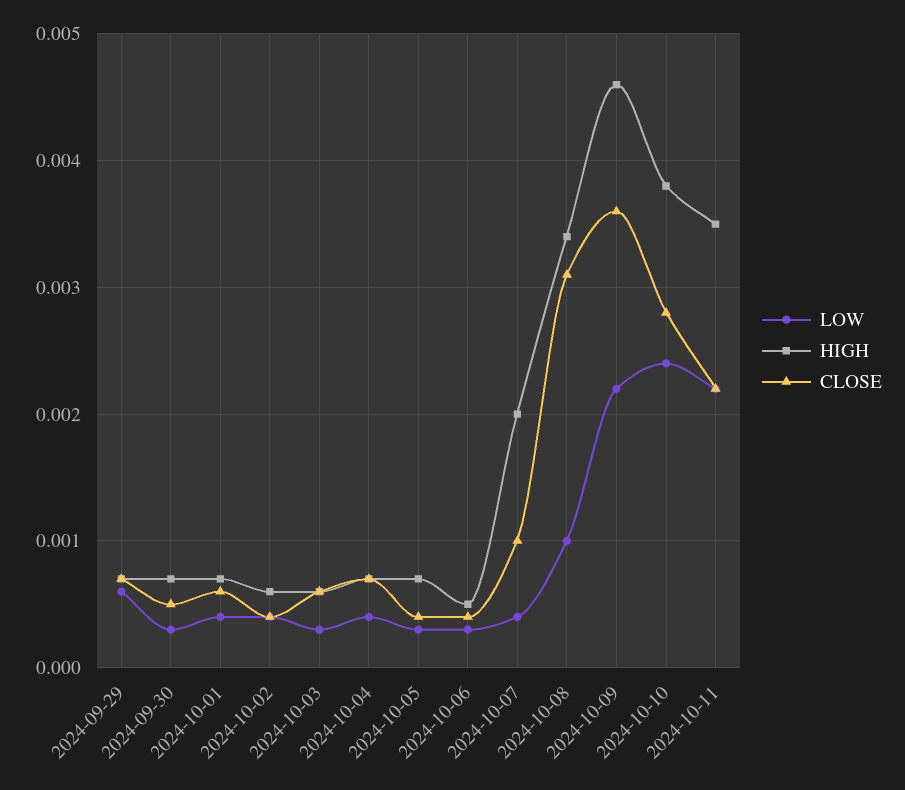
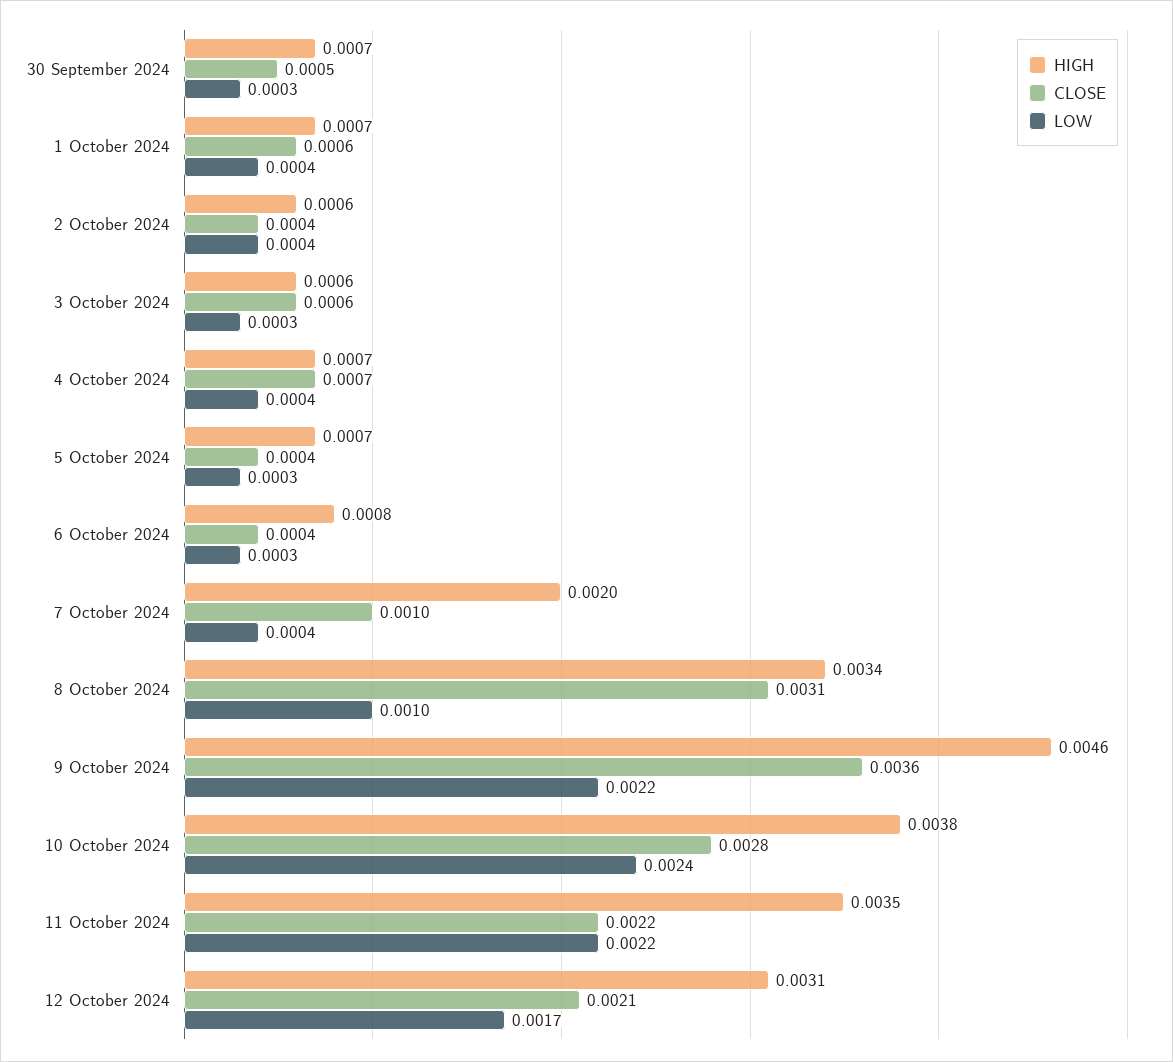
LOW, 2024-09-29: 0.0006 -> none
HIGH, 2024-09-29: 0.0007 -> none
CLOSE, 2024-09-29: 0.0007 -> none
HIGH, 2024-10-06: 0.0005 -> 0.0008
HIGH, 12 October 2024: none -> 0.0031
CLOSE, 12 October 2024: none -> 0.0021
LOW, 12 October 2024: none -> 0.0017

